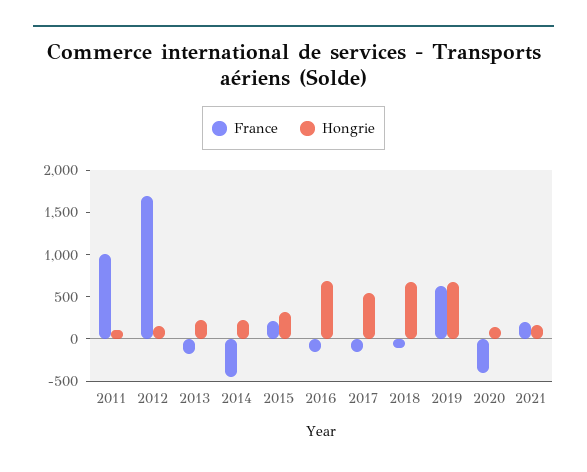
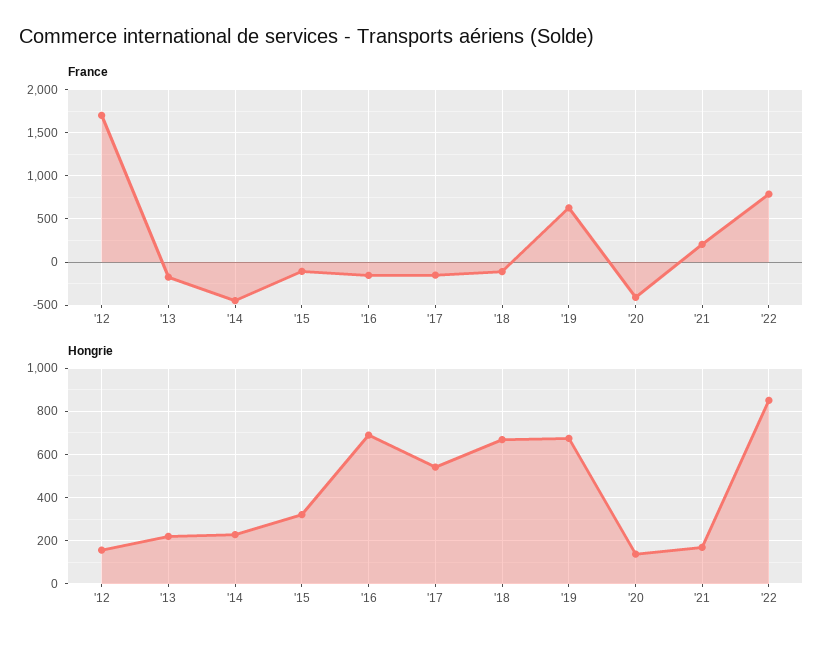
France, 2011: 1000 -> none
Hongrie, 2011: 100 -> none
France, 2015: 200 -> -100
France, '22: none -> 800
Hongrie, '22: none -> 850

